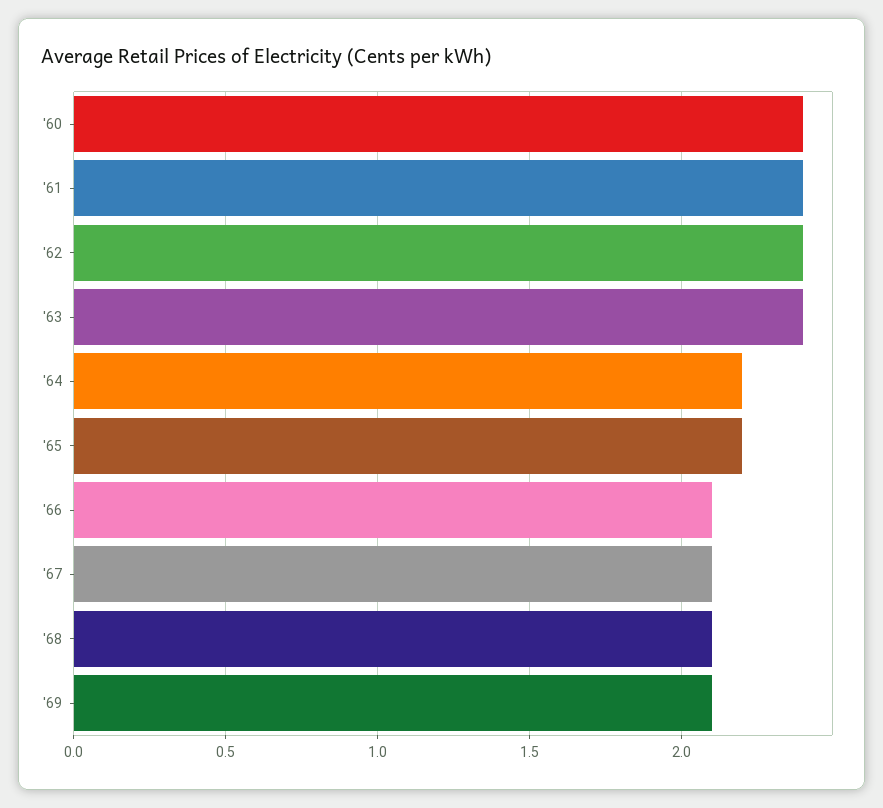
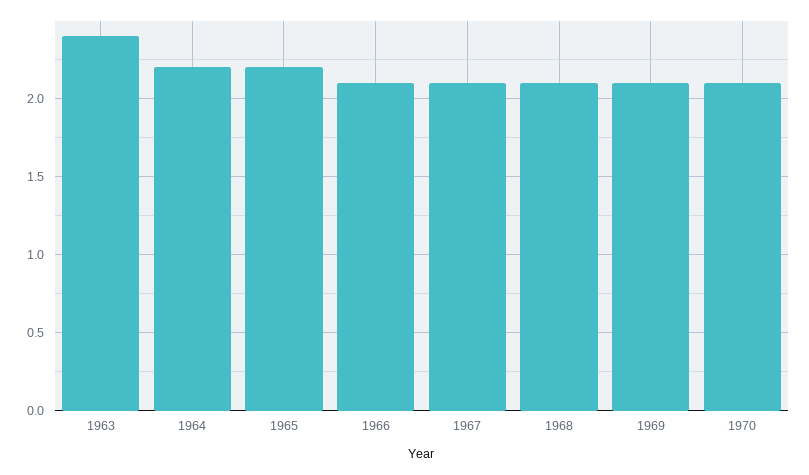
'60: 2.4 -> none
'61: 2.4 -> none
'62: 2.4 -> none
1970: none -> 2.1

